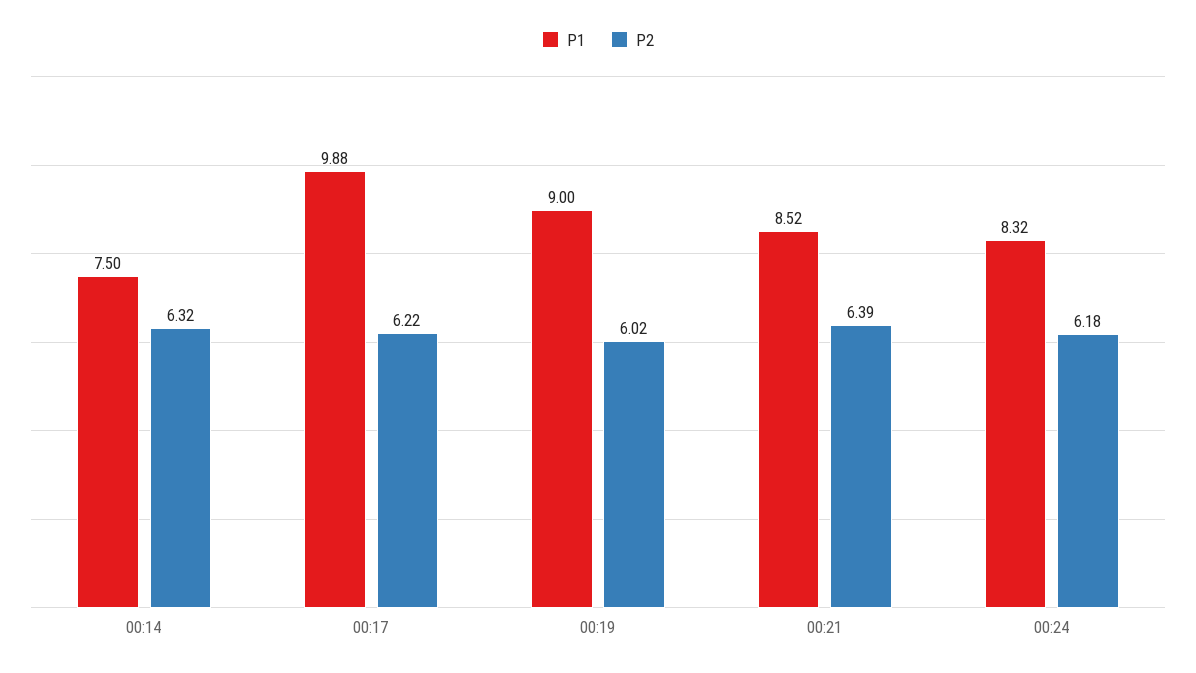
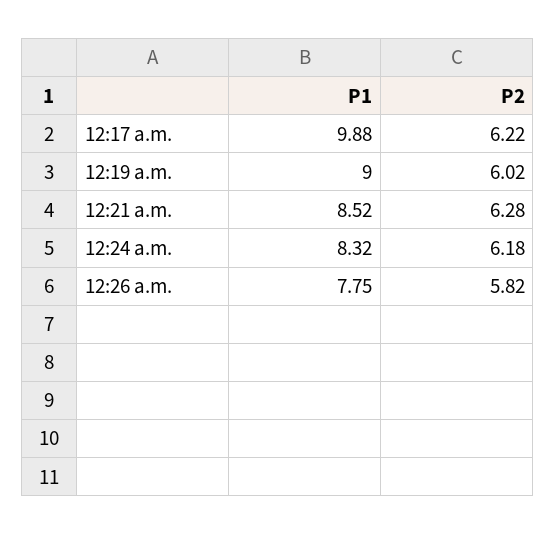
P1, 00:14: 7.5 -> none
P2, 00:14: 6.32 -> none
P2, 00:21: 6.39 -> 6.28
P1, 12:26 a.m.: none -> 7.75
P2, 12:26 a.m.: none -> 5.82

